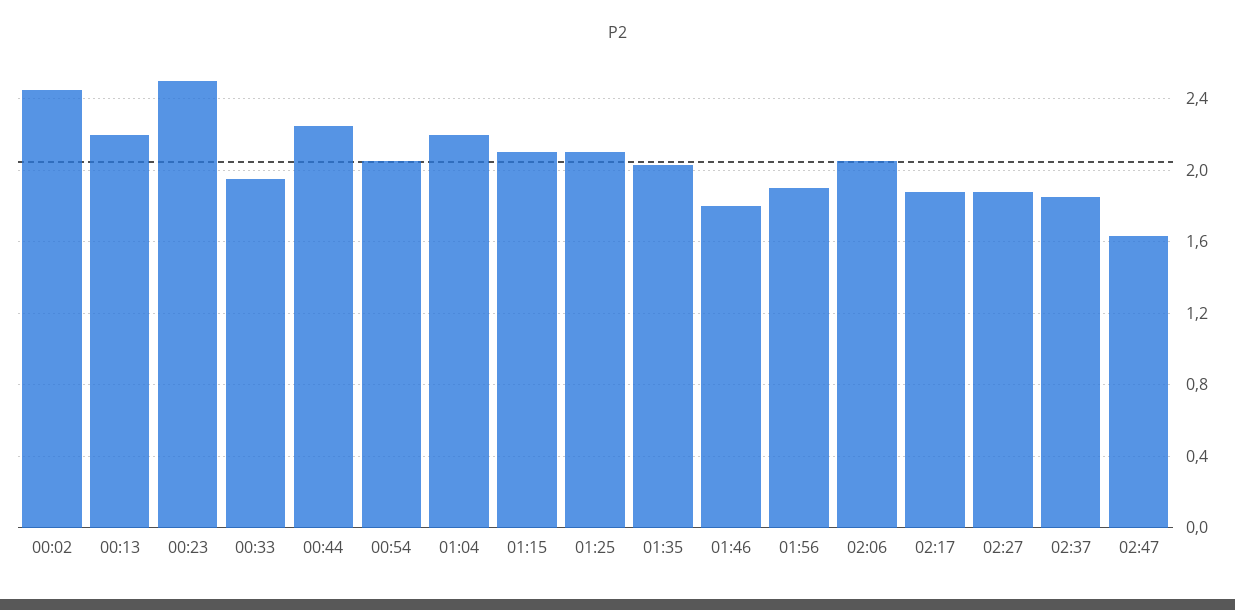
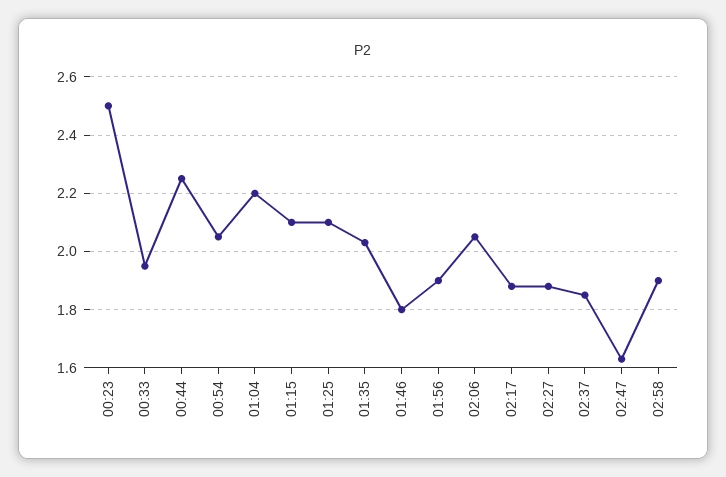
00:02: 2.45 -> none
00:13: 2.2 -> none
02:58: none -> 1.9

